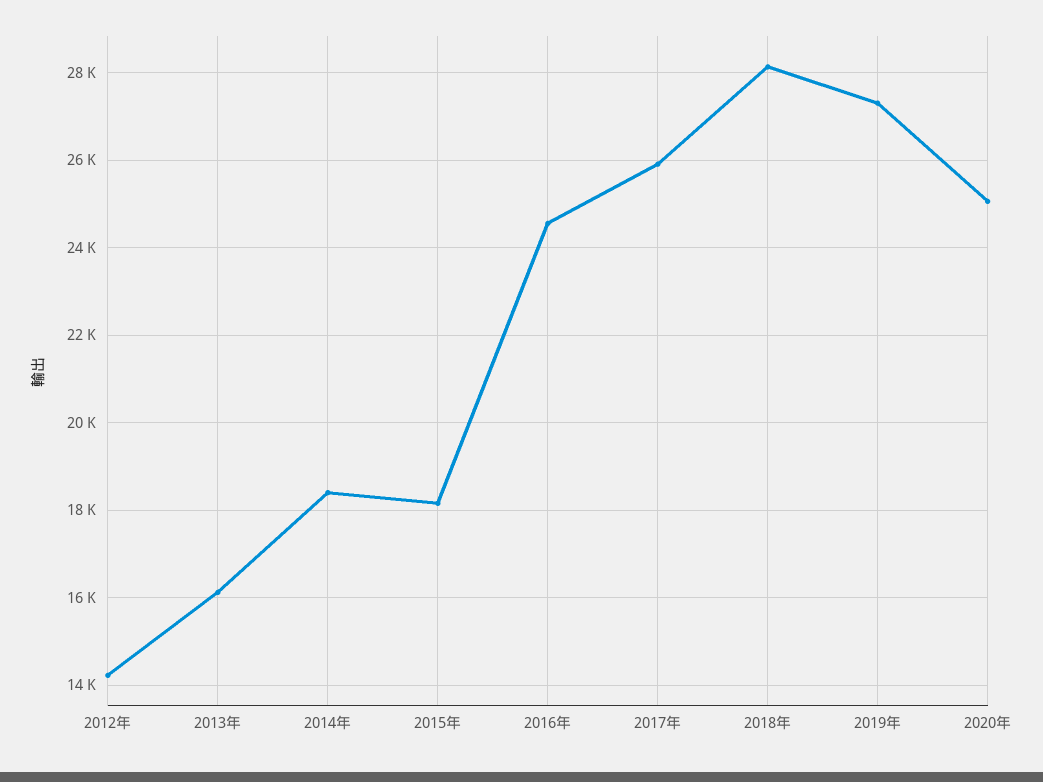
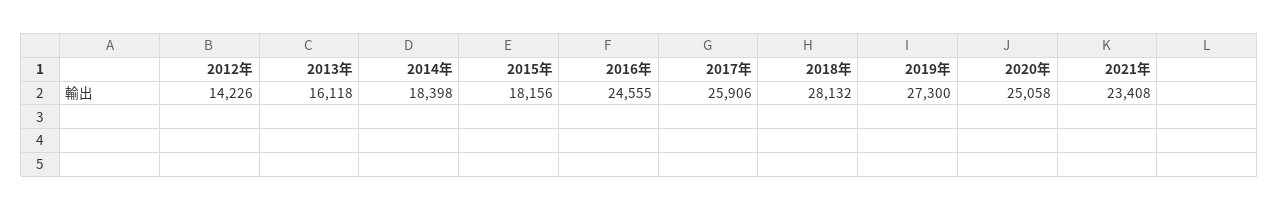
2021年: none -> 23408

